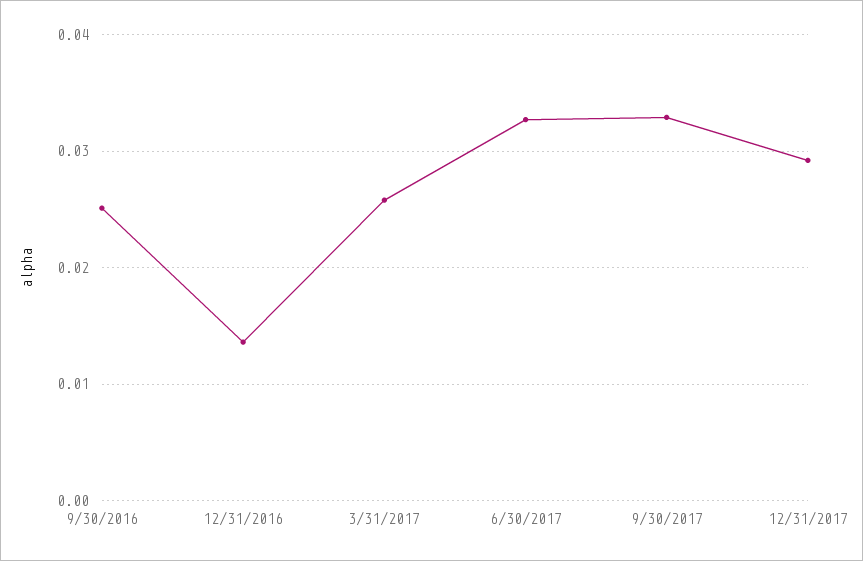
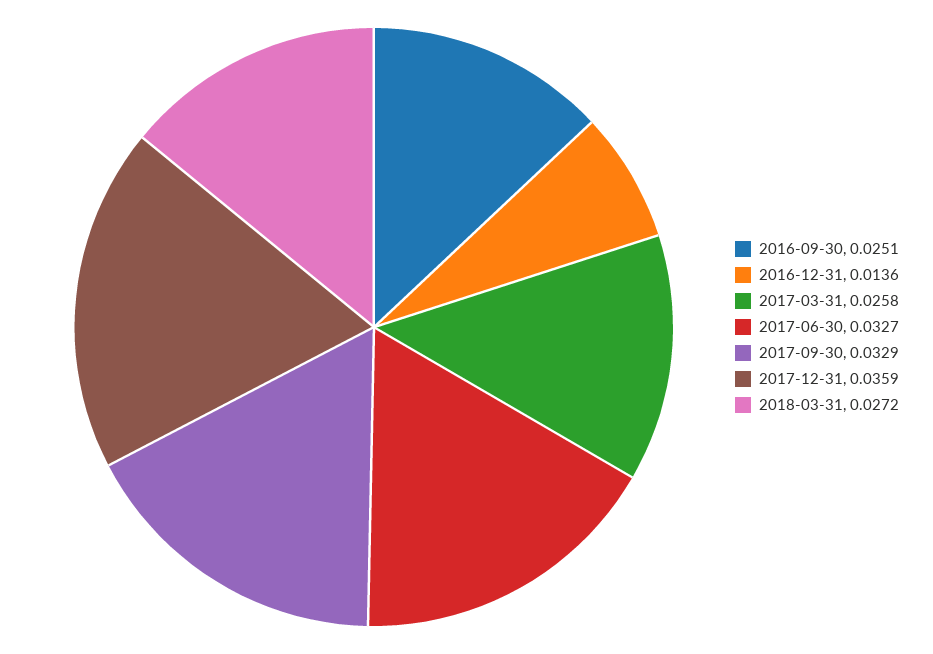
12/31/2017: 0.029 -> 0.0359
2018-03-31: none -> 0.0272

